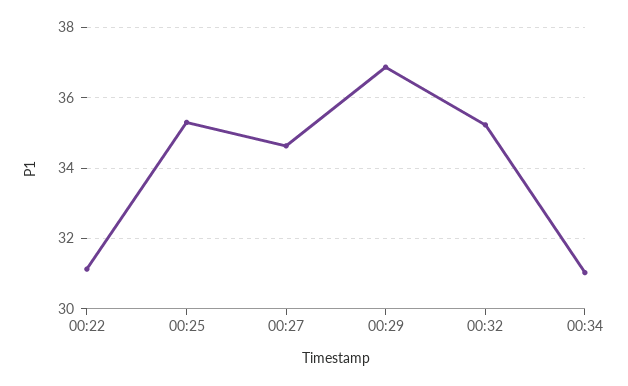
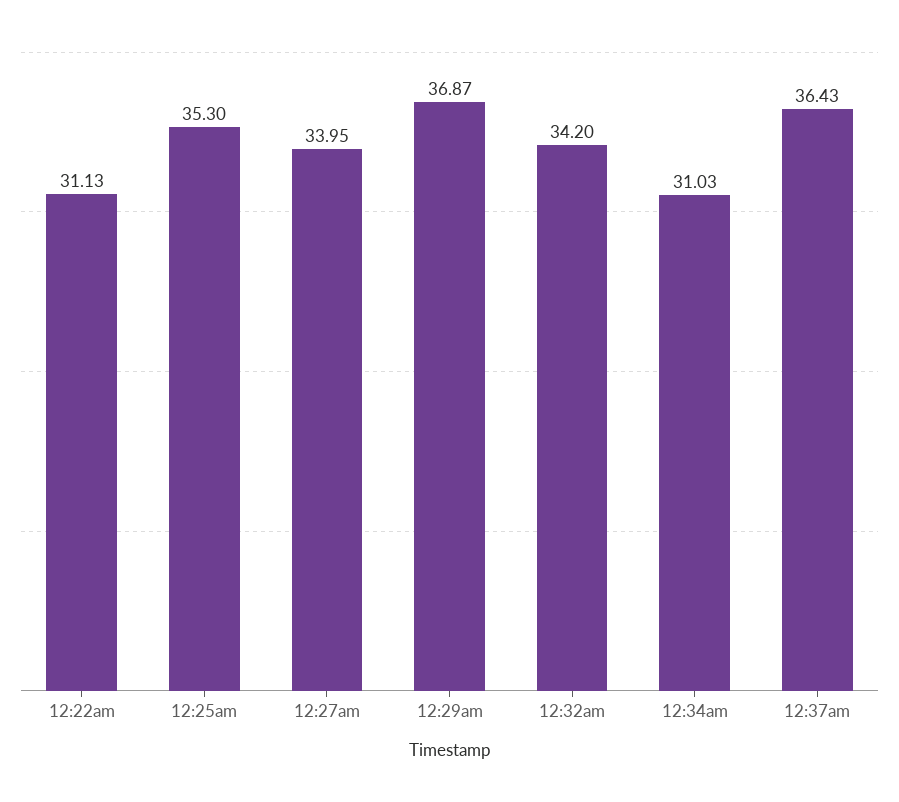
00:27: 34.6 -> 33.95
00:32: 35.2 -> 34.2
12:37am: none -> 36.43

